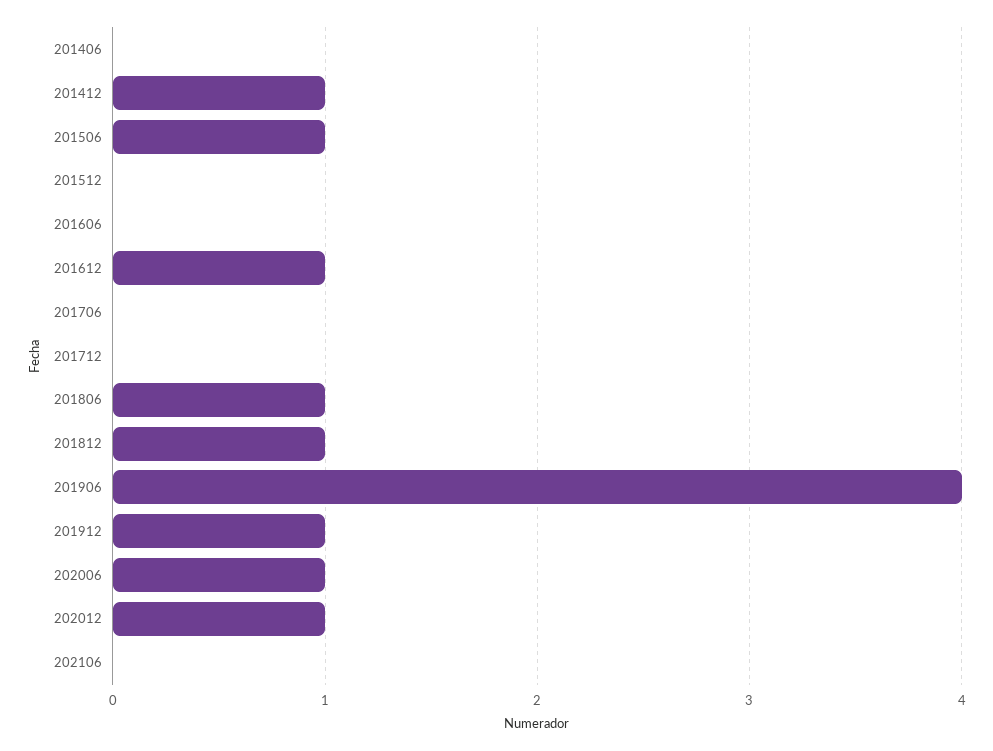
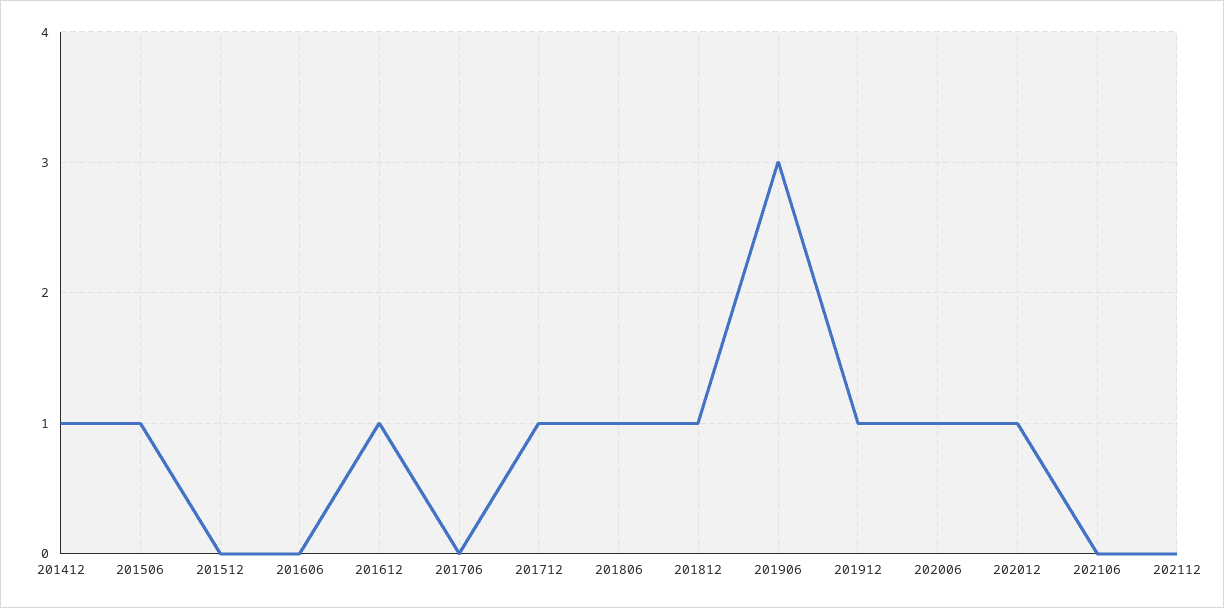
201406: 0 -> none
201712: 0 -> 1
201906: 4 -> 3
202112: none -> 0

